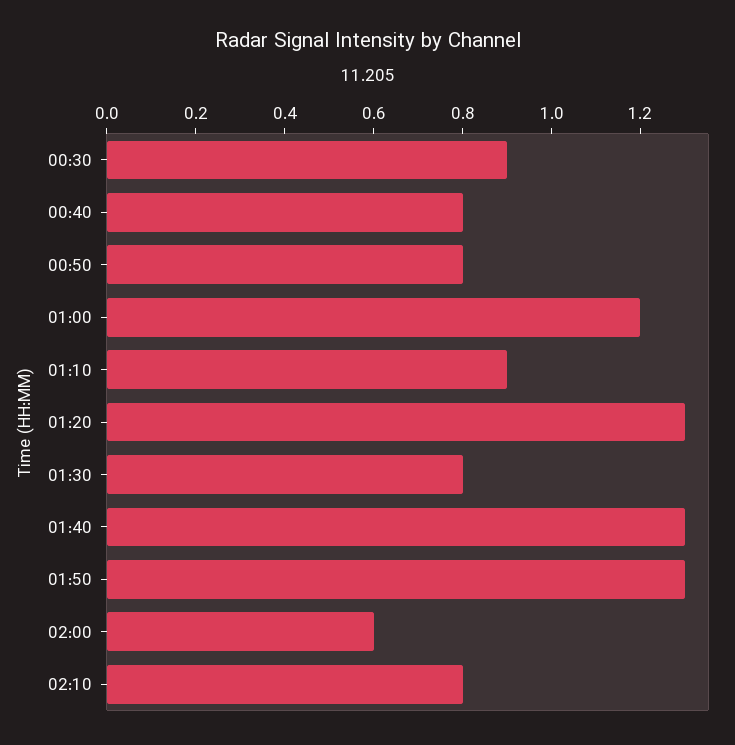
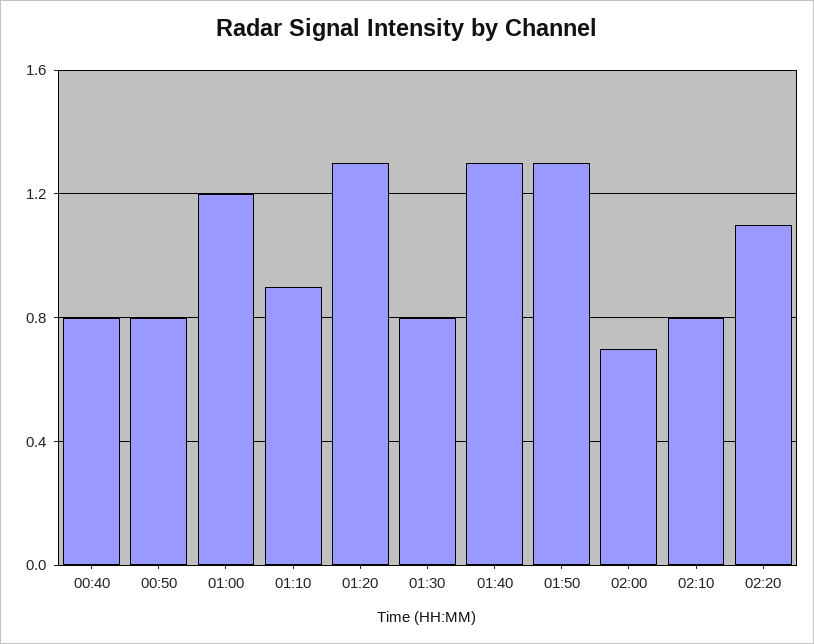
00:30: 0.9 -> none
02:00: 0.6 -> 0.7
02:20: none -> 1.1

